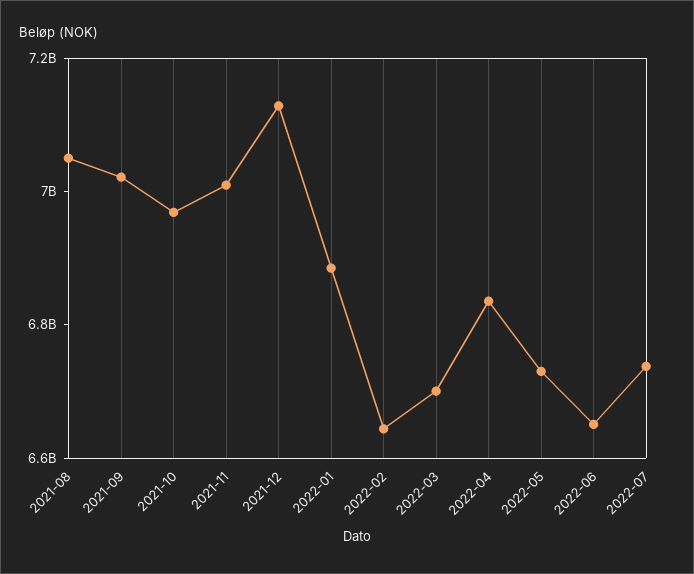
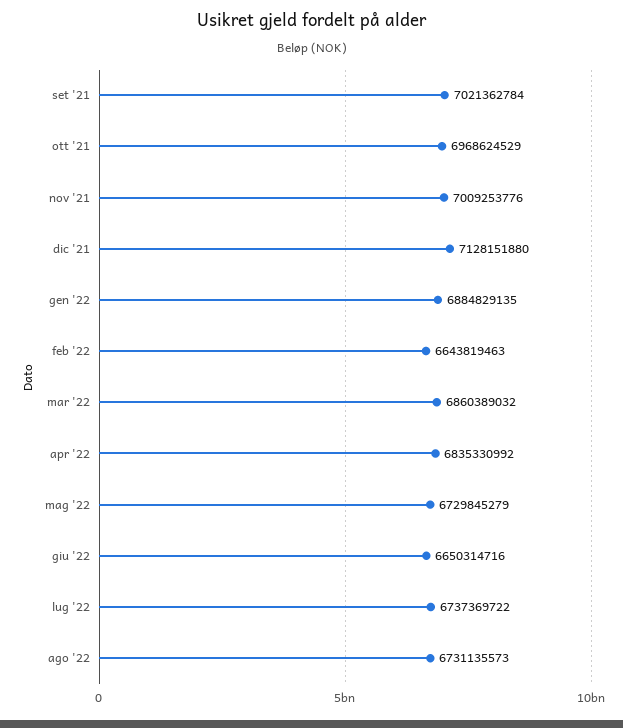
2021-08: 7050000000 -> none
2022-03: 6700000000 -> 6860389032
ago '22: none -> 6731135573

